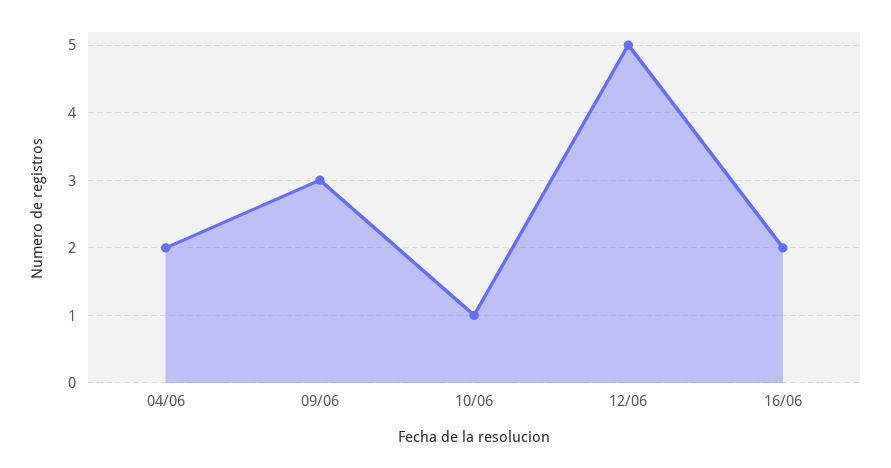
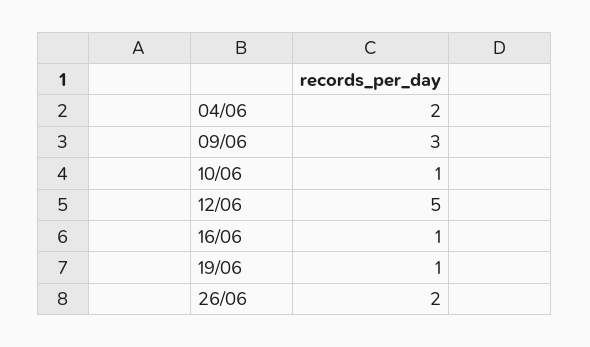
16/06: 2 -> 1
19/06: none -> 1
26/06: none -> 2

